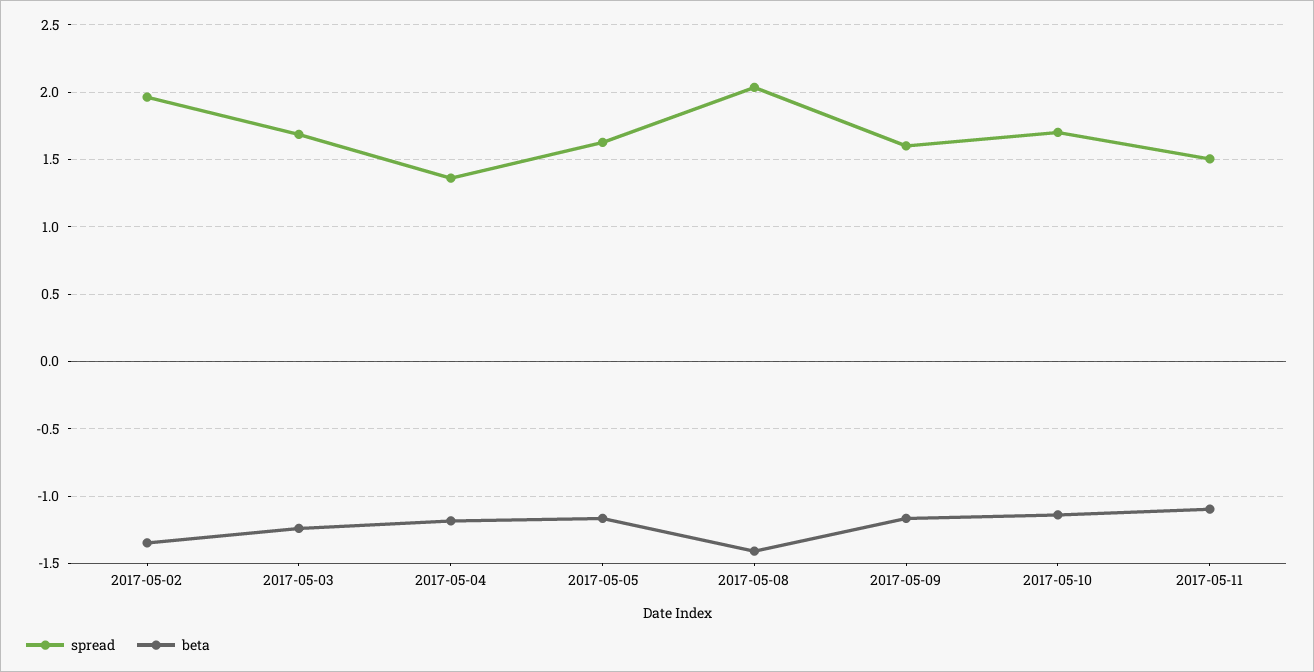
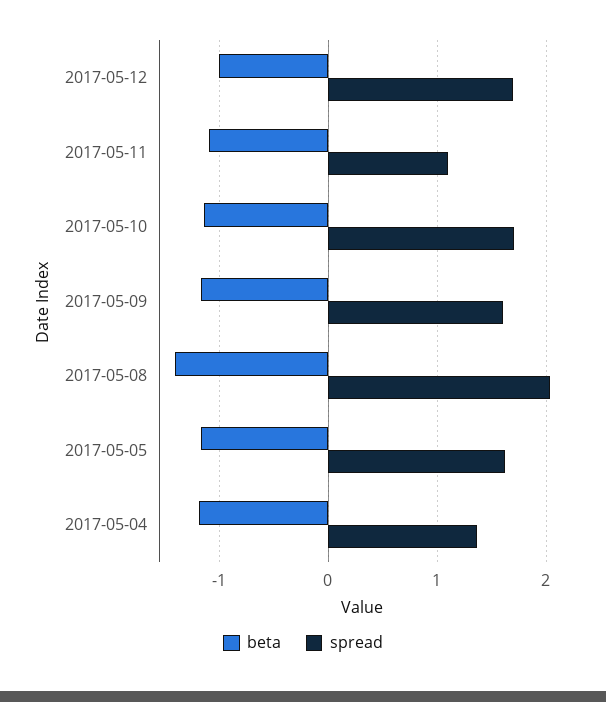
spread, 2017-05-02: 1.95 -> none
beta, 2017-05-02: -1.35 -> none
spread, 2017-05-03: 1.7 -> none
beta, 2017-05-03: -1.25 -> none
spread, 2017-05-11: 1.5 -> 1.1
beta, 2017-05-12: none -> -1
spread, 2017-05-12: none -> 1.7

